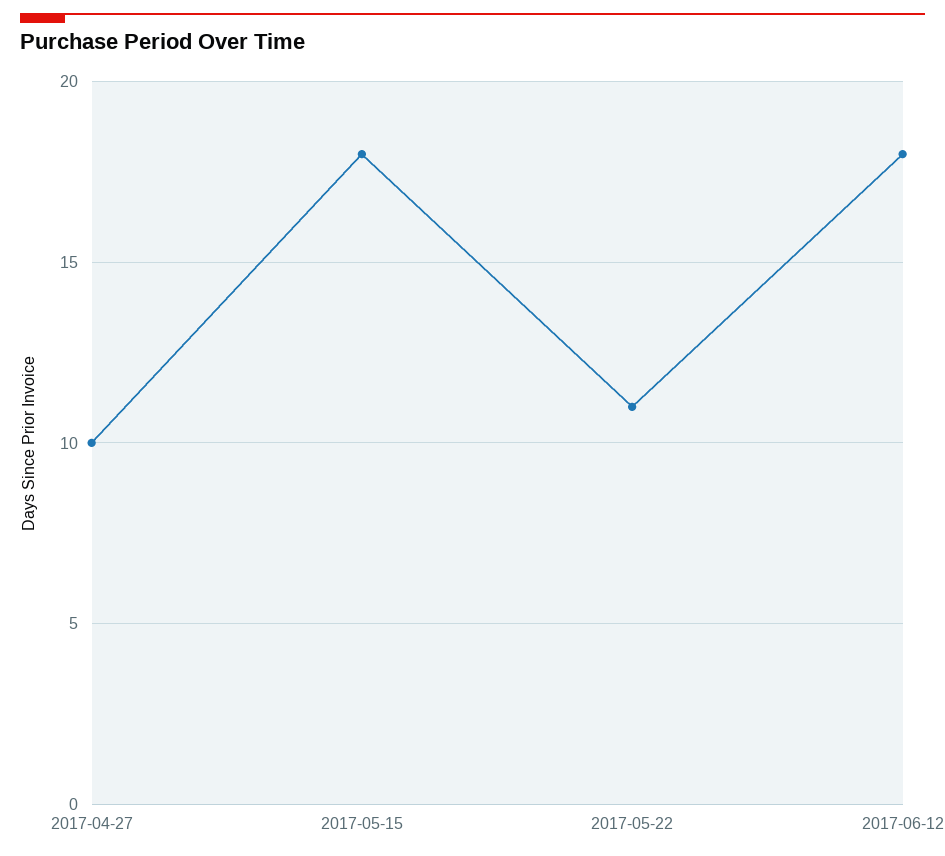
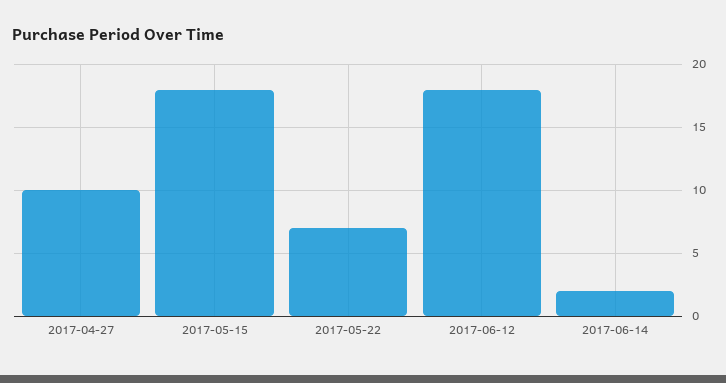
2017-05-22: 11 -> 7
2017-06-14: none -> 2

